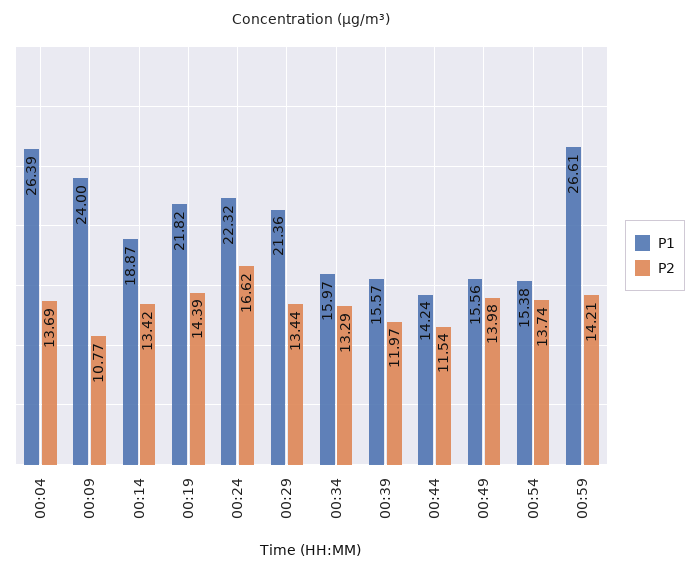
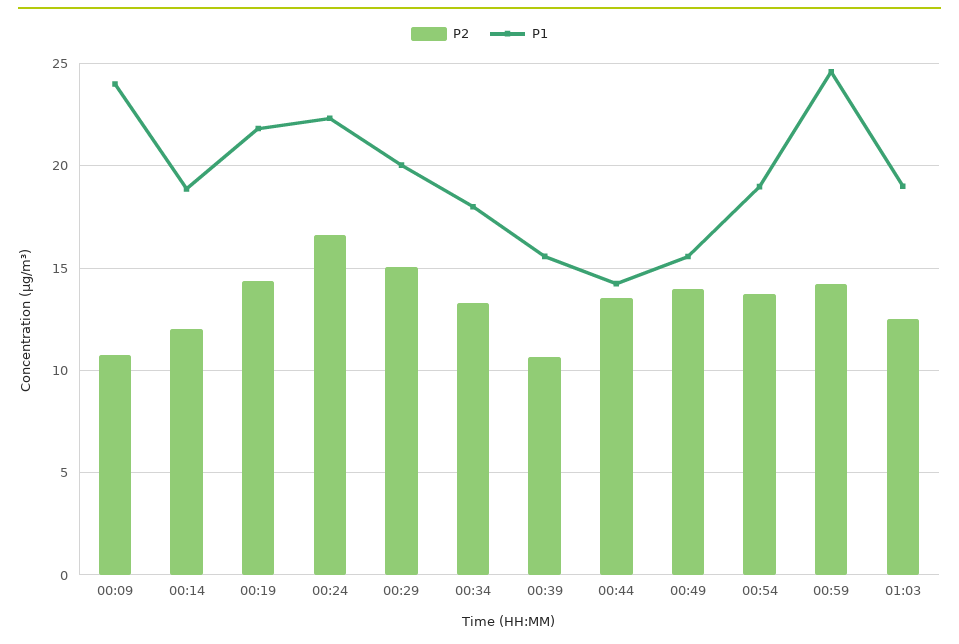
P1, 00:04: 26.39 -> none
P2, 00:04: 13.69 -> none
P2, 00:14: 13.42 -> 12
P1, 00:29: 21.36 -> 20
P2, 00:29: 13.44 -> 15
P1, 00:34: 15.97 -> 18
P2, 00:39: 11.97 -> 10.5
P2, 00:44: 11.54 -> 13.5
P1, 00:54: 15.38 -> 19
P1, 00:59: 26.61 -> 24.5
P2, 01:03: none -> 12.5
P1, 01:03: none -> 19

